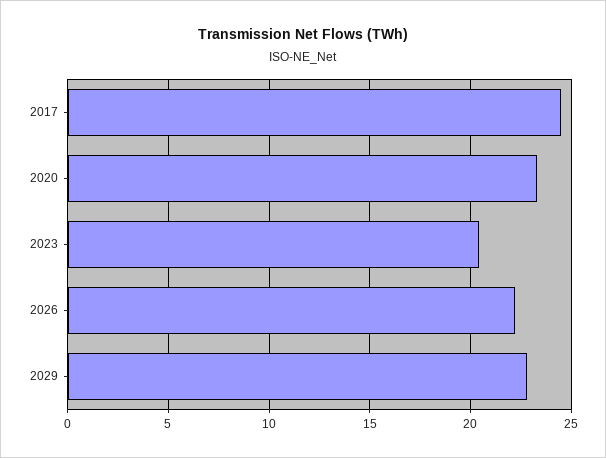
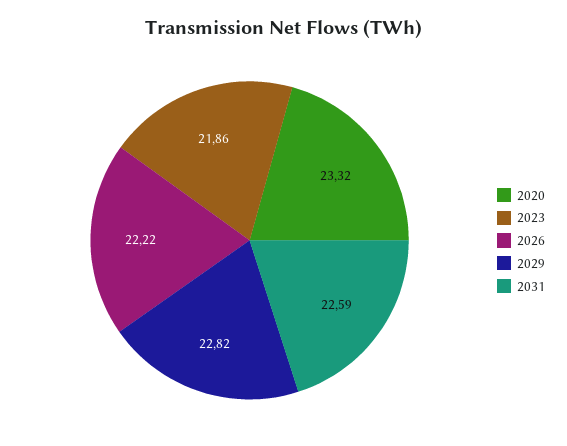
2017: 24.5 -> none
2023: 20.5 -> 21.86
2031: none -> 22.59

